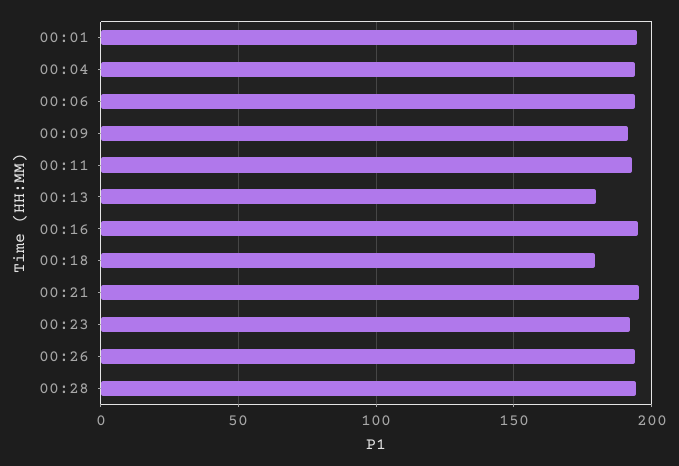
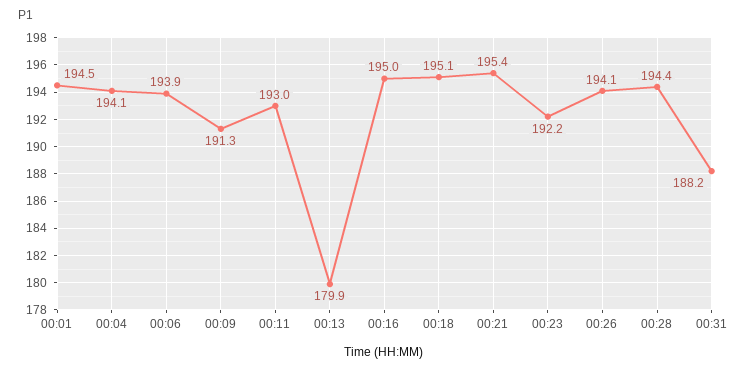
00:18: 180 -> 195.1
00:31: none -> 188.2

